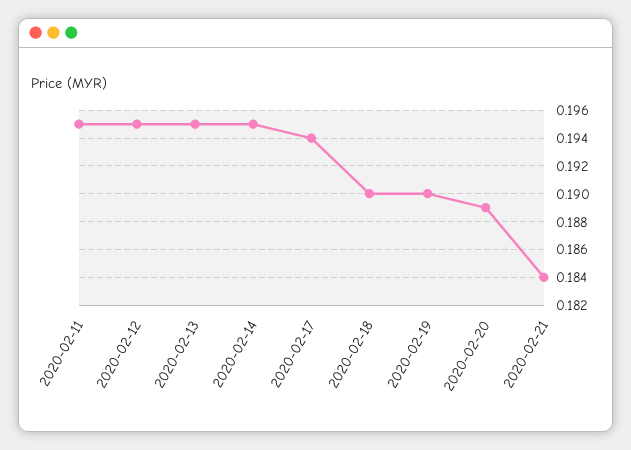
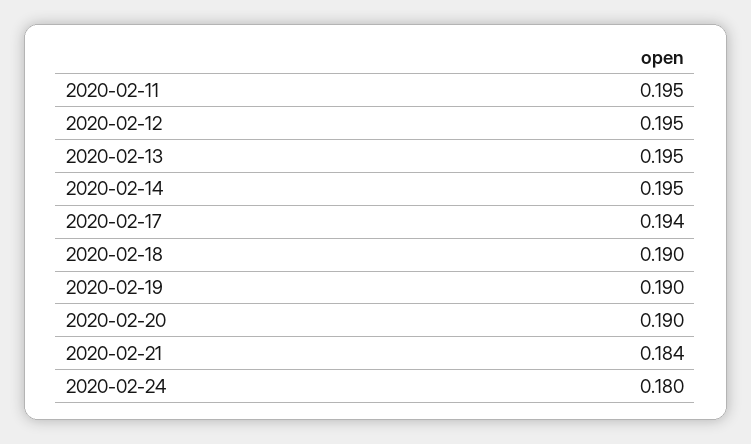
2020-02-20: 0.189 -> 0.19
2020-02-24: none -> 0.18

